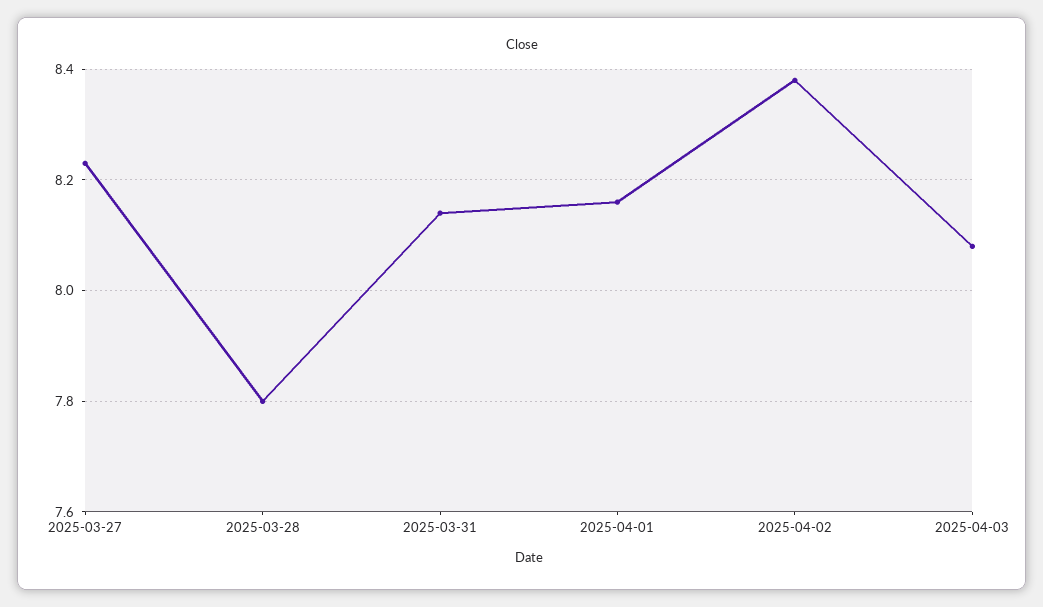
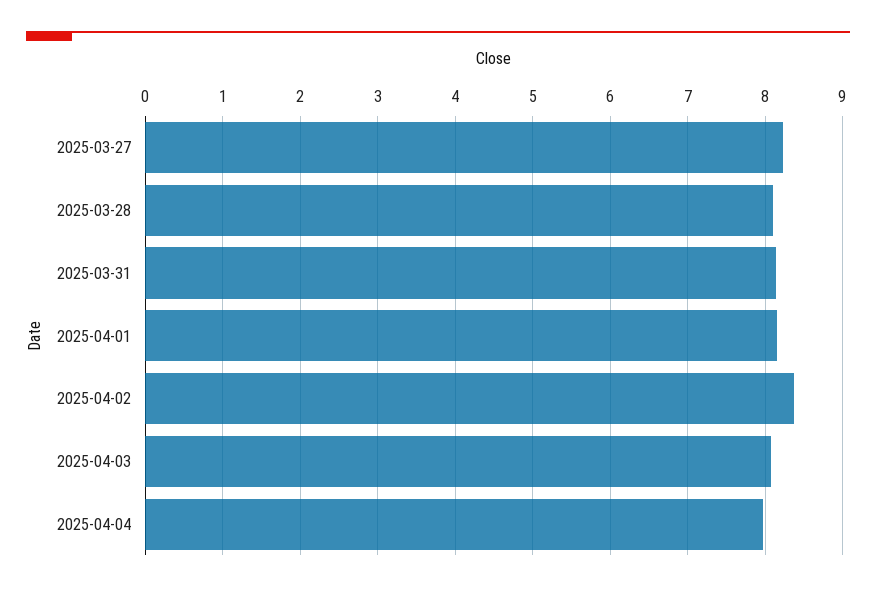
2025-03-28: 7.8 -> 8.1
2025-04-04: none -> 8

